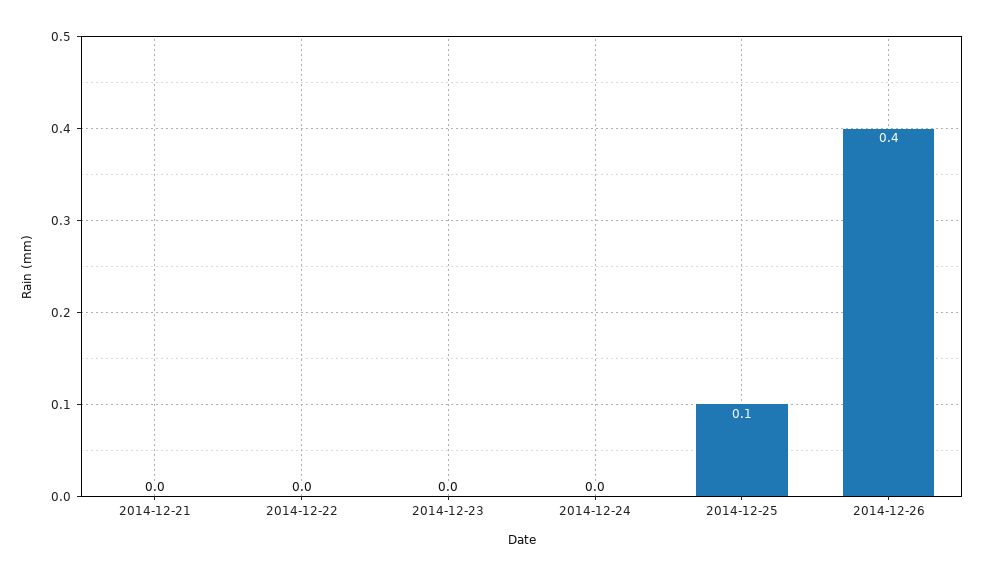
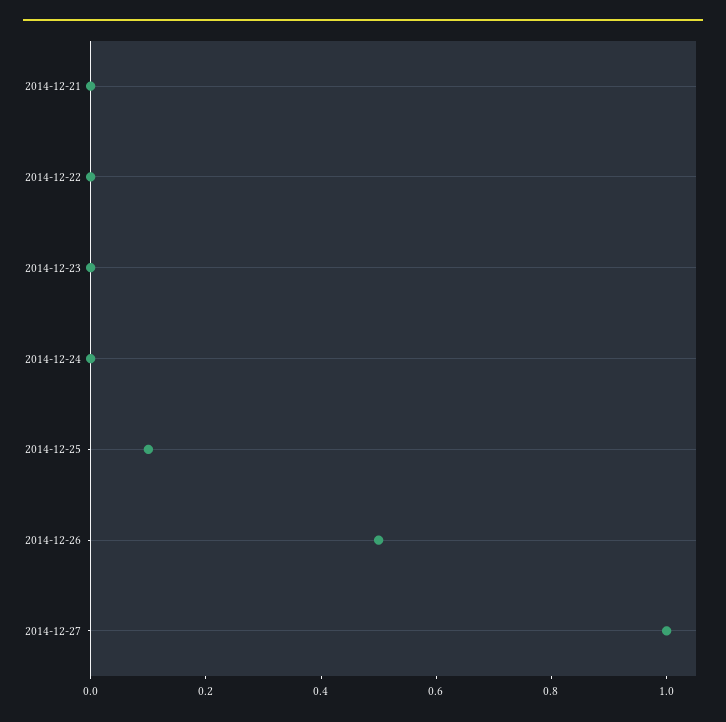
2014-12-26: 0.4 -> 0.5
2014-12-27: none -> 1

